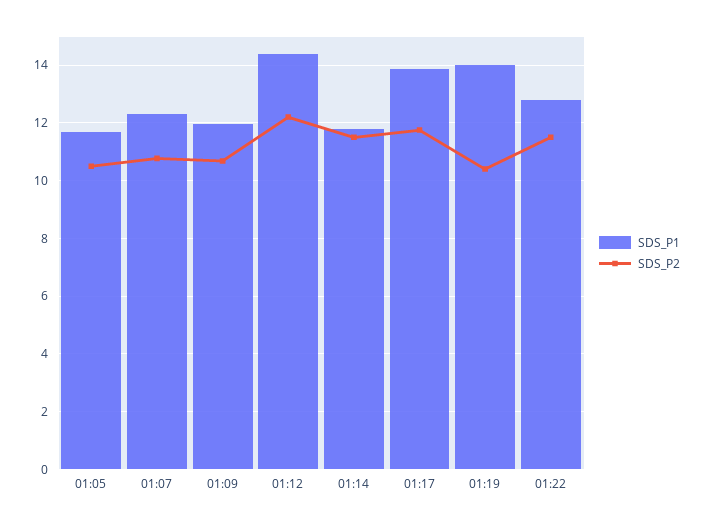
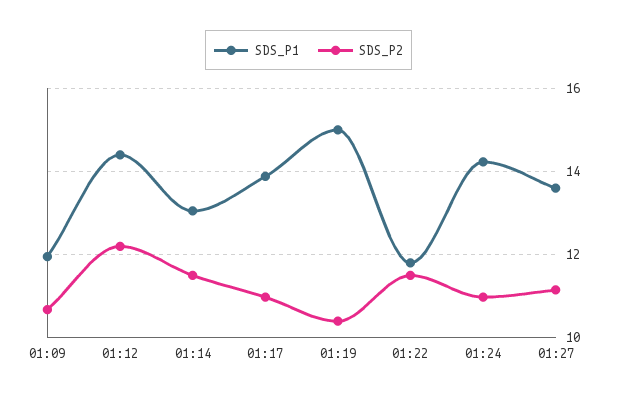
SDS_P1, 01:05: 11.75 -> none
SDS_P2, 01:05: 10.5 -> none
SDS_P1, 01:07: 12.25 -> none
SDS_P2, 01:07: 10.75 -> none
SDS_P1, 01:14: 11.75 -> 13
SDS_P2, 01:17: 11.75 -> 11
SDS_P1, 01:19: 14 -> 15
SDS_P1, 01:22: 12.75 -> 11.8
SDS_P1, 01:24: none -> 14.2
SDS_P2, 01:24: none -> 11
SDS_P1, 01:27: none -> 13.6
SDS_P2, 01:27: none -> 11.2

